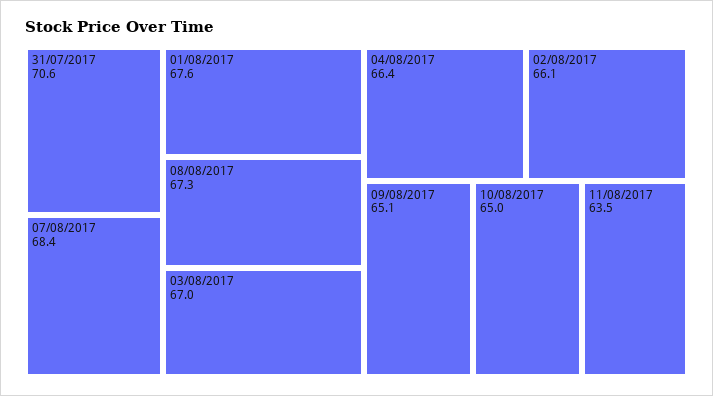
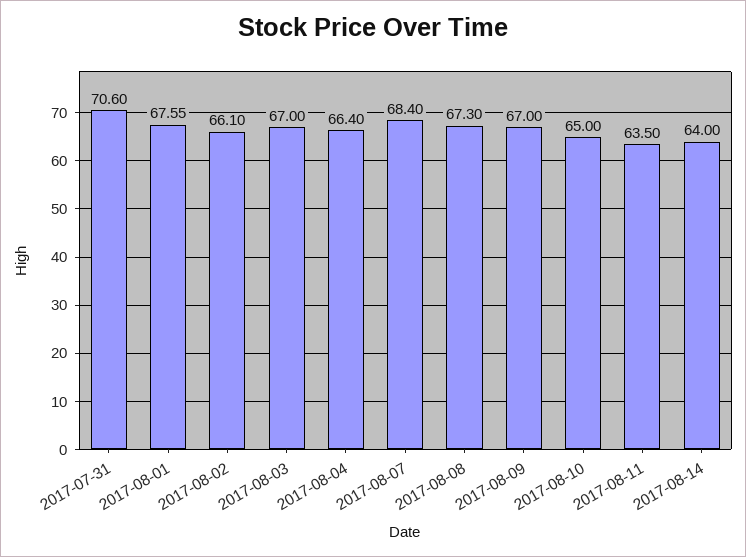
09/08/2017: 65.1 -> 67
2017-08-14: none -> 64

